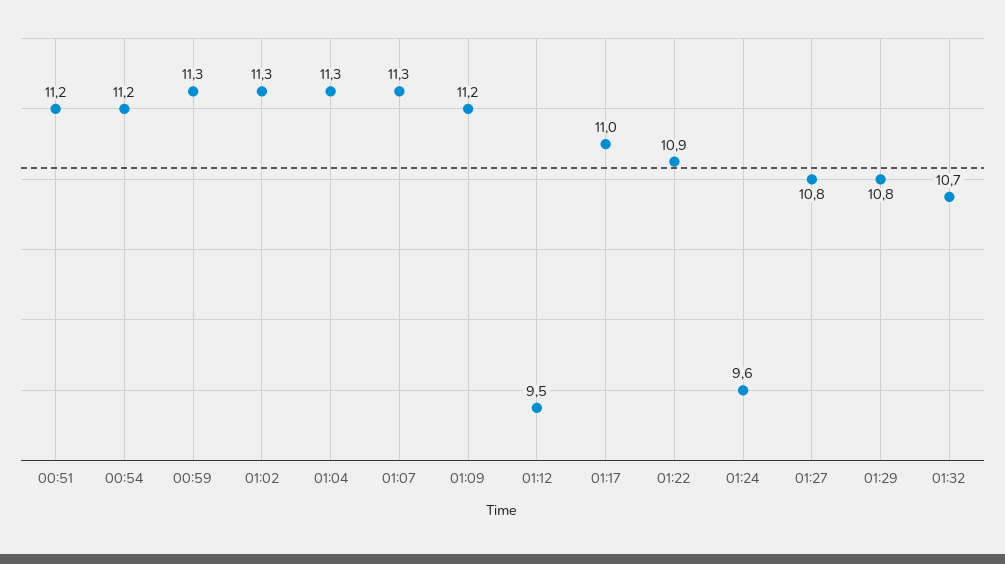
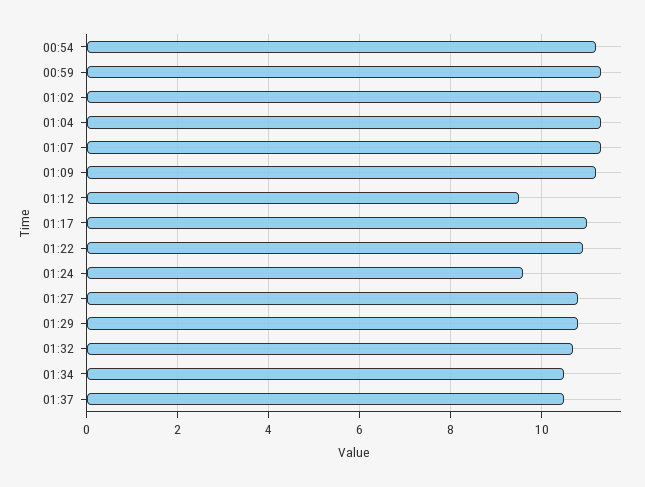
00:51: 11.2 -> none
01:34: none -> 10.5
01:37: none -> 10.5

